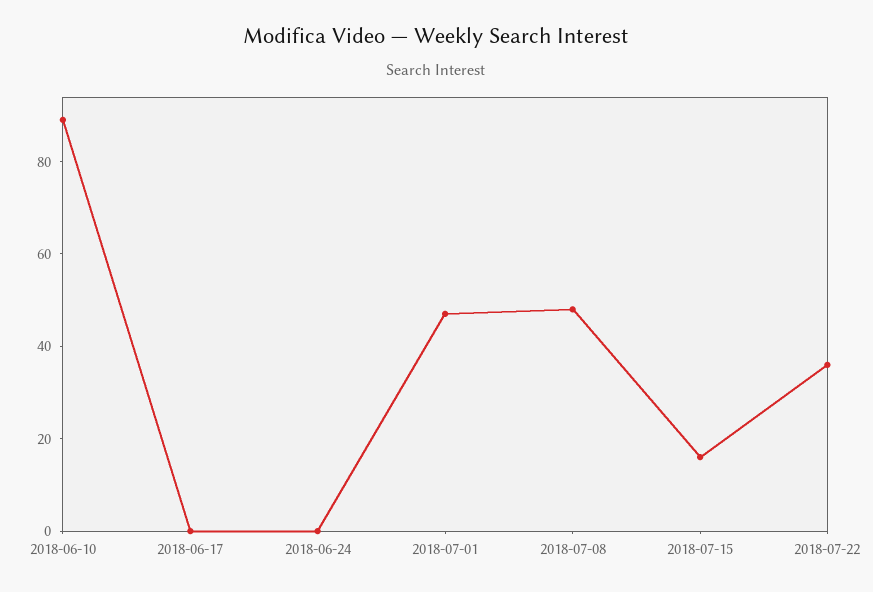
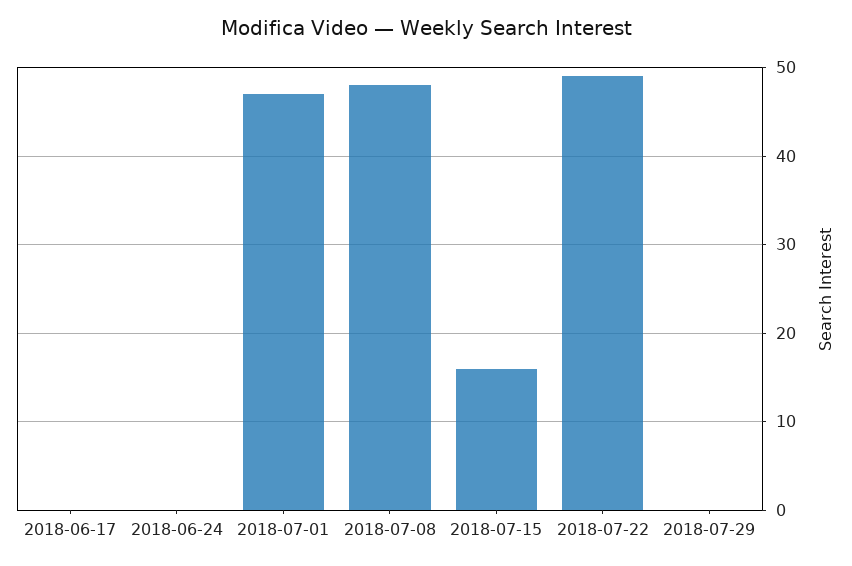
2018-06-10: 90 -> none
2018-07-22: 35 -> 49
2018-07-29: none -> 0

